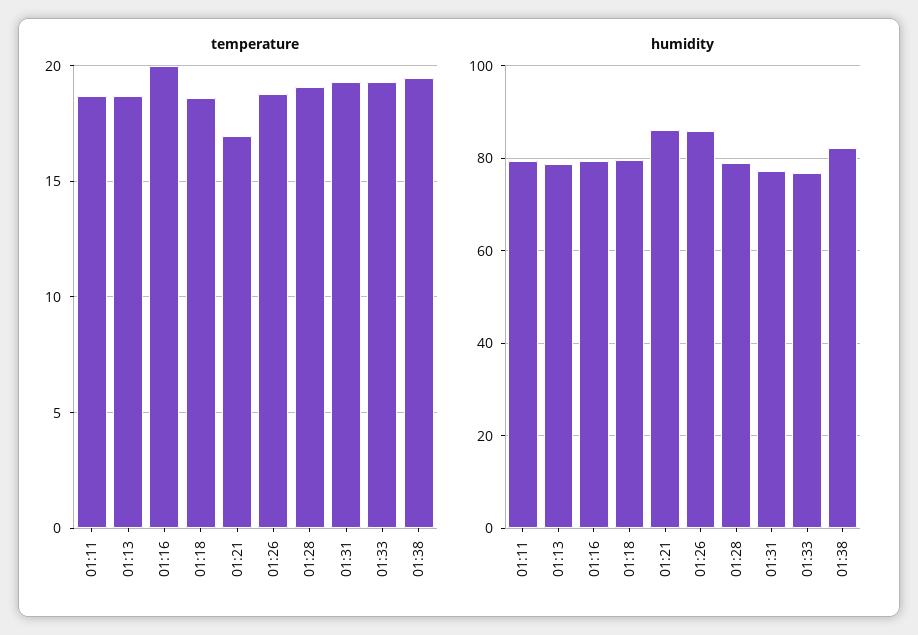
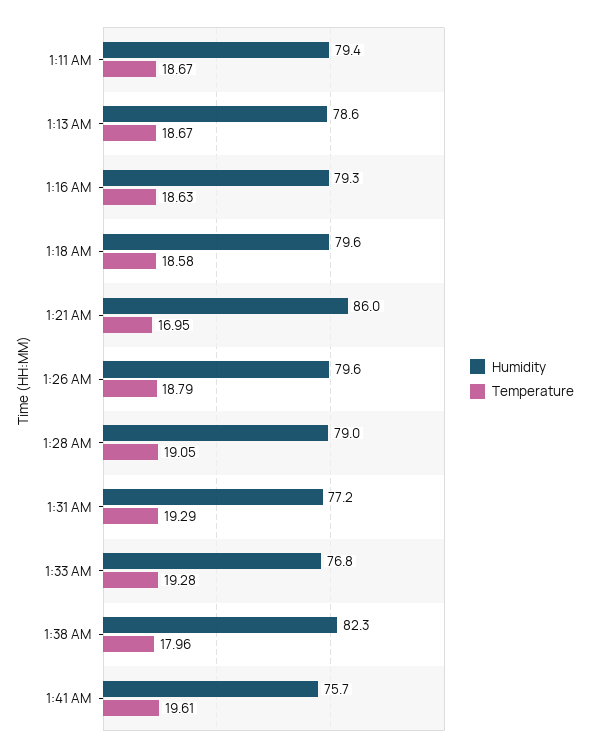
temperature, 01:16: 20 -> 18.63
temperature, 01:38: 19.5 -> 17.96
humidity, 01:26: 86 -> 79.6
humidity, 1:41 AM: none -> 75.7
temperature, 1:41 AM: none -> 19.61

